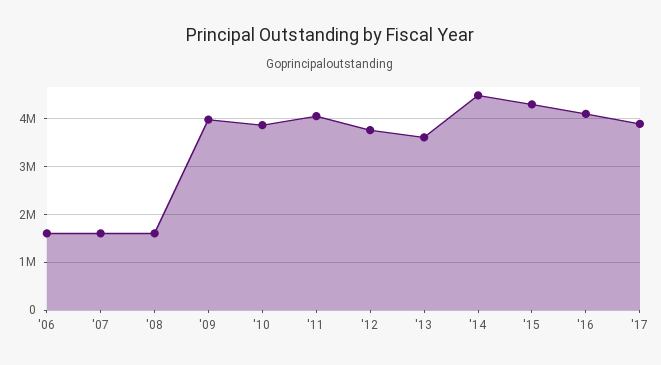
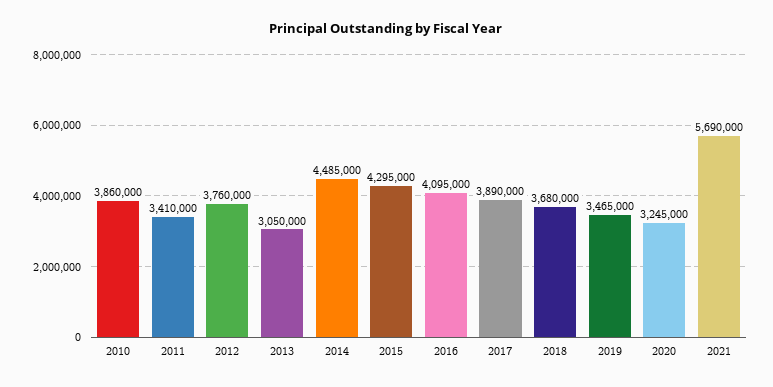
'06: 1600000 -> none
'07: 1600000 -> none
'08: 1600000 -> none
'09: 4000000 -> none
'11: 4000000 -> 3410000
'13: 3600000 -> 3050000
2018: none -> 3680000
2019: none -> 3465000
2020: none -> 3245000
2021: none -> 5690000

